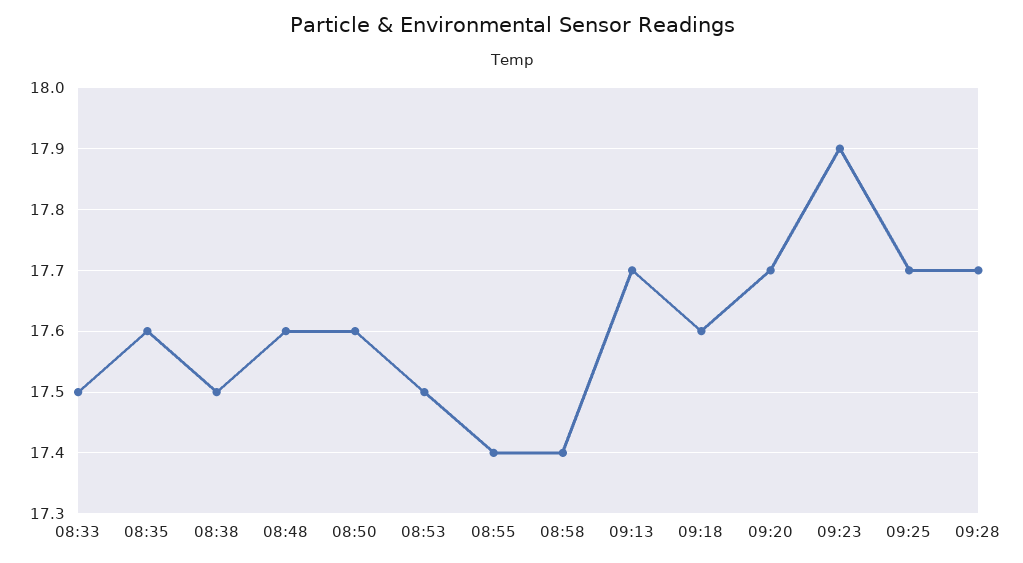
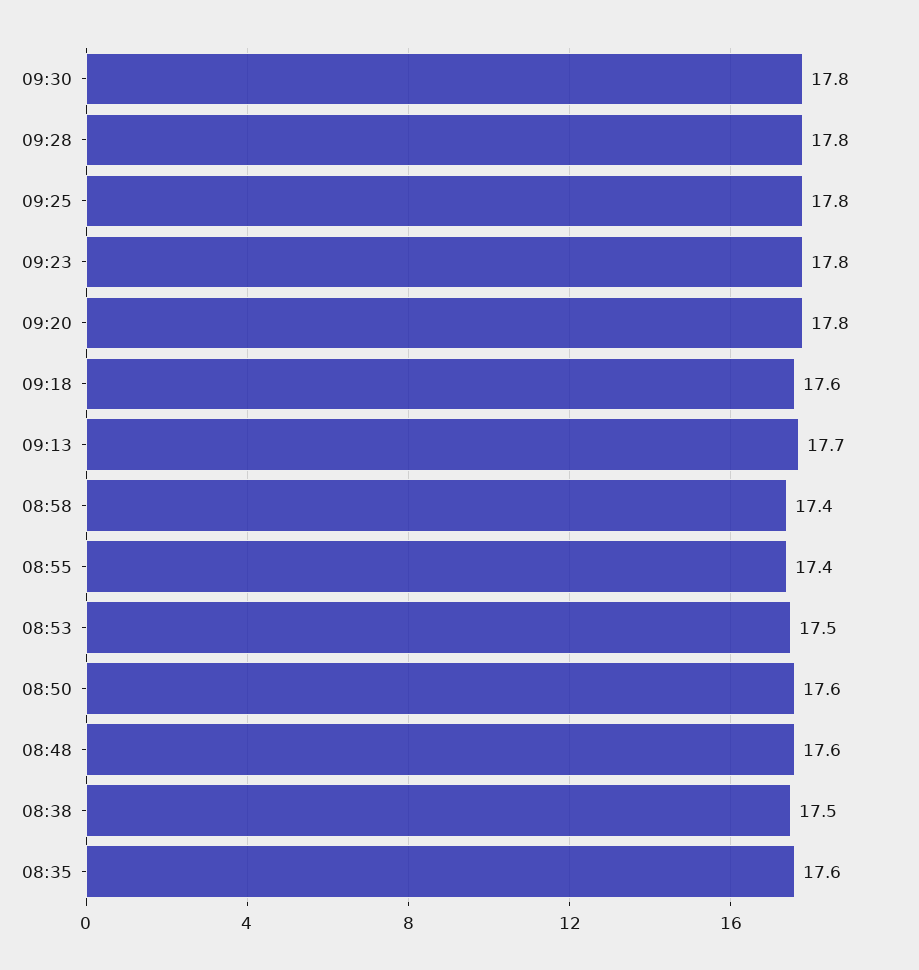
08:33: 17.5 -> none
09:20: 17.7 -> 17.8
09:23: 17.9 -> 17.8
09:25: 17.7 -> 17.8
09:28: 17.7 -> 17.8
09:30: none -> 17.8

